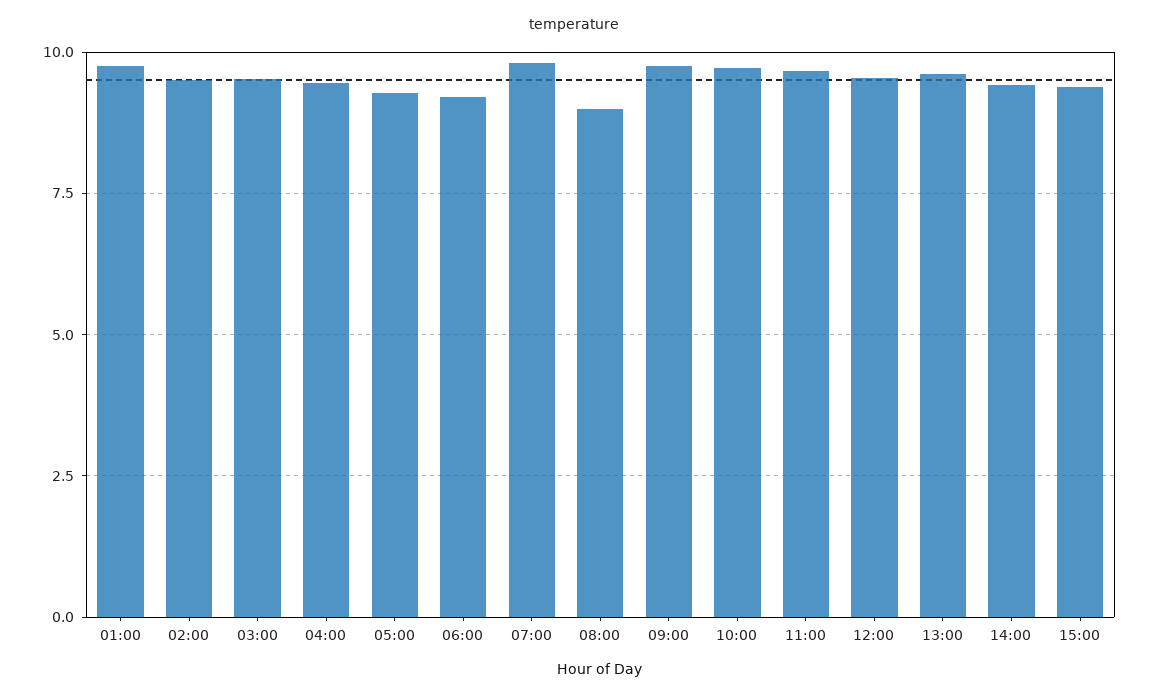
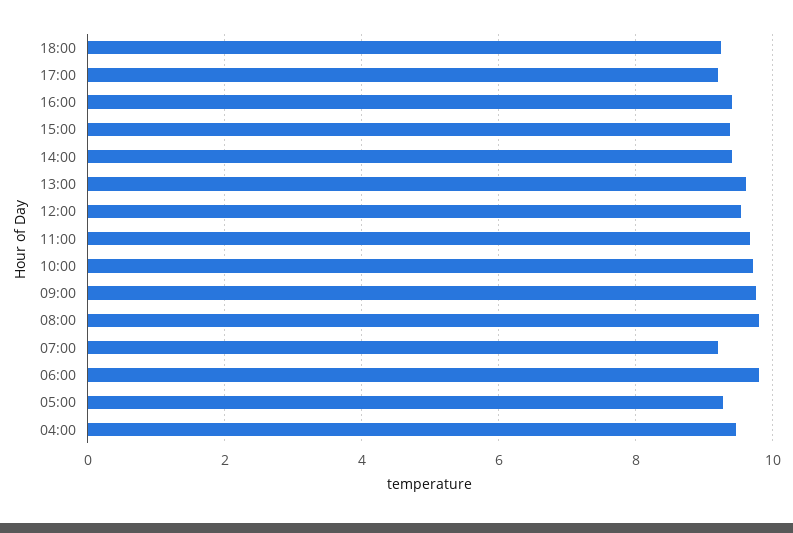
01:00: 9.75 -> none
02:00: 9.5 -> none
03:00: 9.5 -> none
06:00: 9.25 -> 9.8
07:00: 9.75 -> 9.2
08:00: 9 -> 9.8
18:00: none -> 9.2
17:00: none -> 9.2
16:00: none -> 9.4

